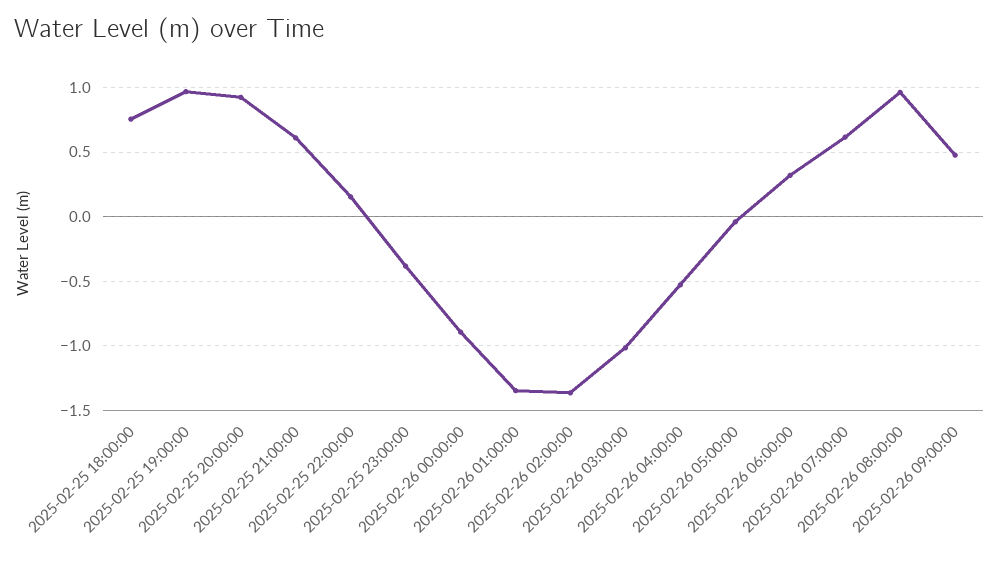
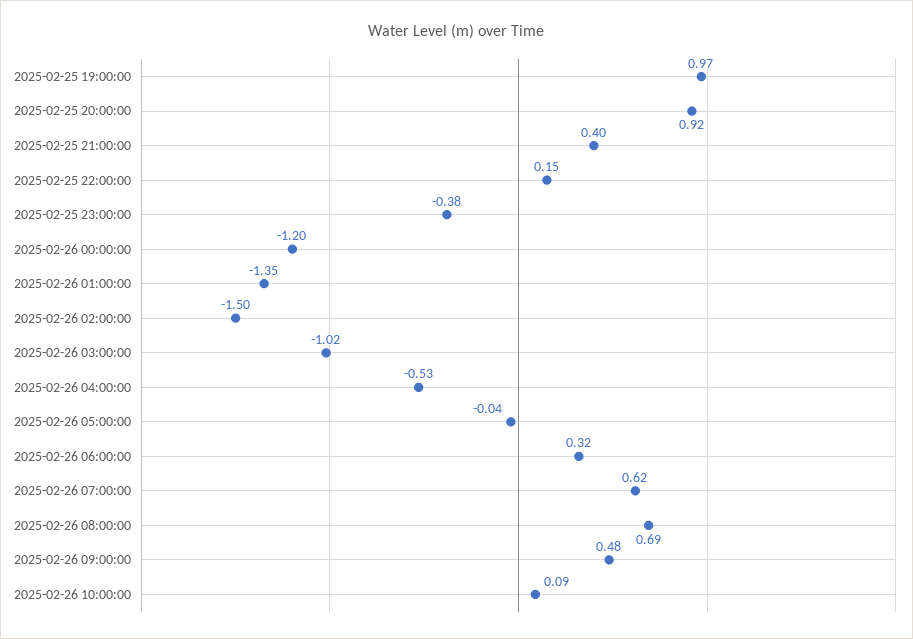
2025-02-25 18:00:00: 0.75 -> none
2025-02-25 21:00:00: 0.6 -> 0.4
2025-02-26 00:00:00: -0.9 -> -1.2
2025-02-26 02:00:00: -1.35 -> -1.5
2025-02-26 08:00:00: 0.95 -> 0.69
2025-02-26 10:00:00: none -> 0.09

